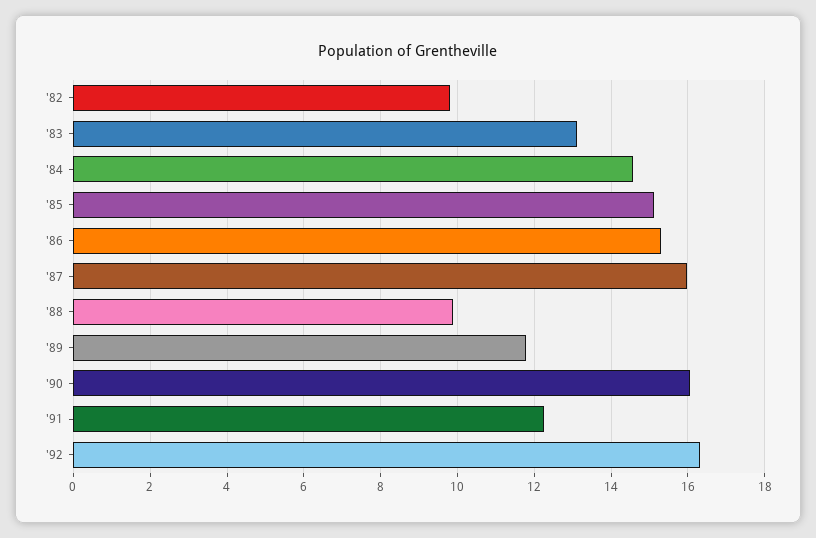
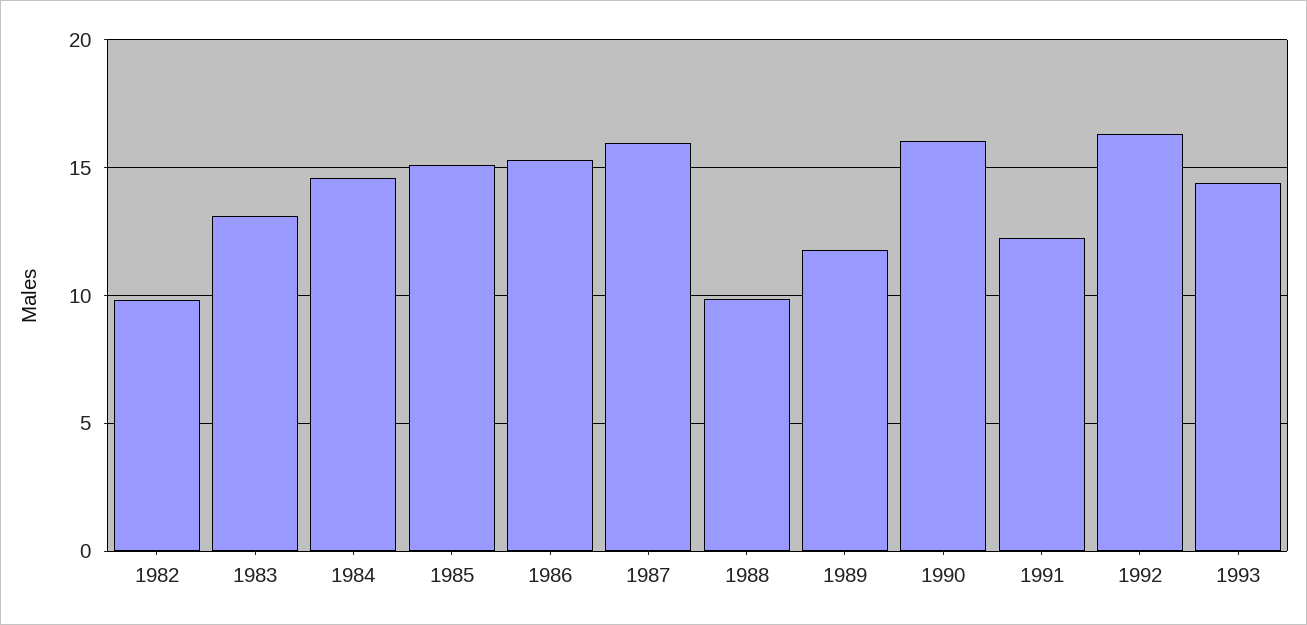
1993: none -> 14.5

